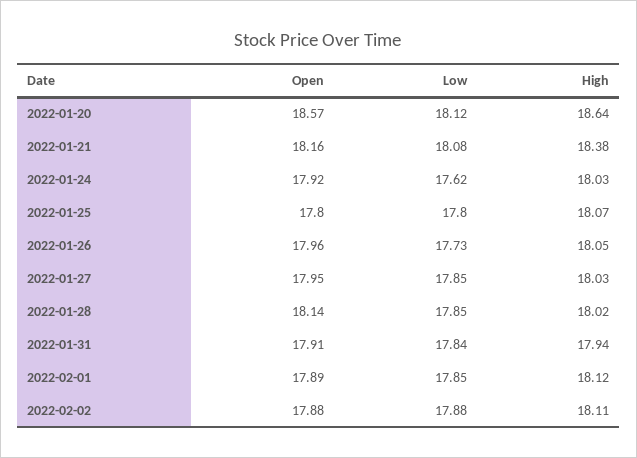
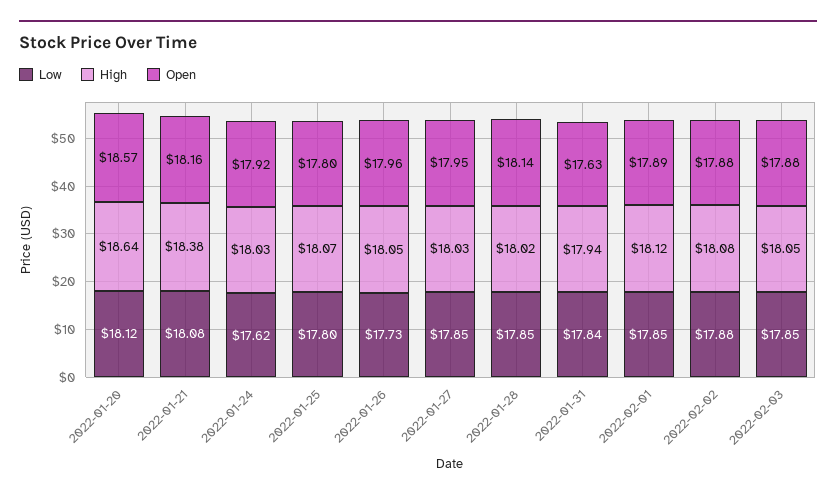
Open, 2022-01-31: 17.91 -> 17.63
High, 2022-02-02: 18.11 -> 18.08
Low, 2022-02-03: none -> 17.85
High, 2022-02-03: none -> 18.05
Open, 2022-02-03: none -> 17.88

